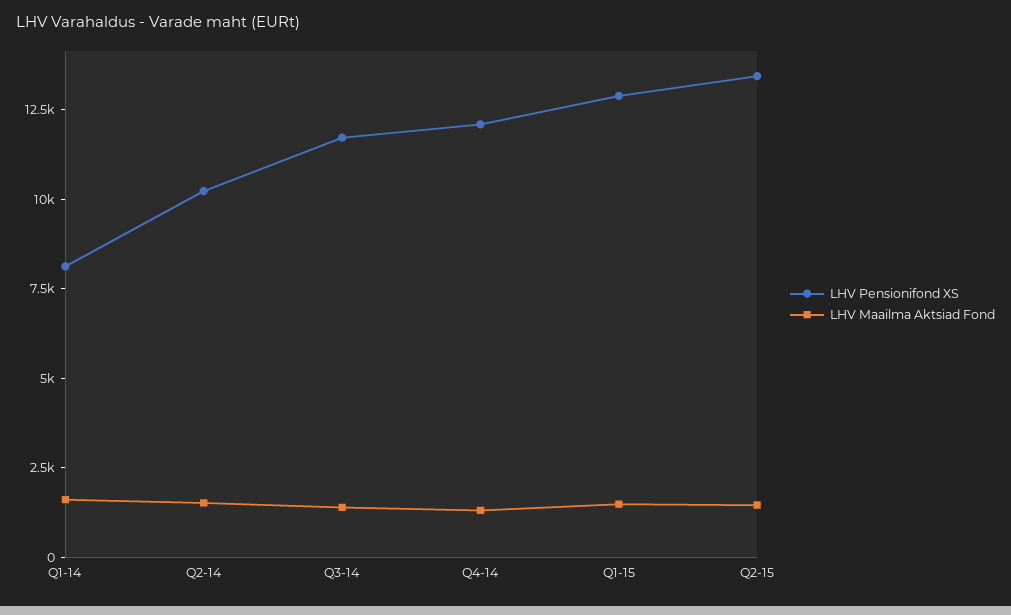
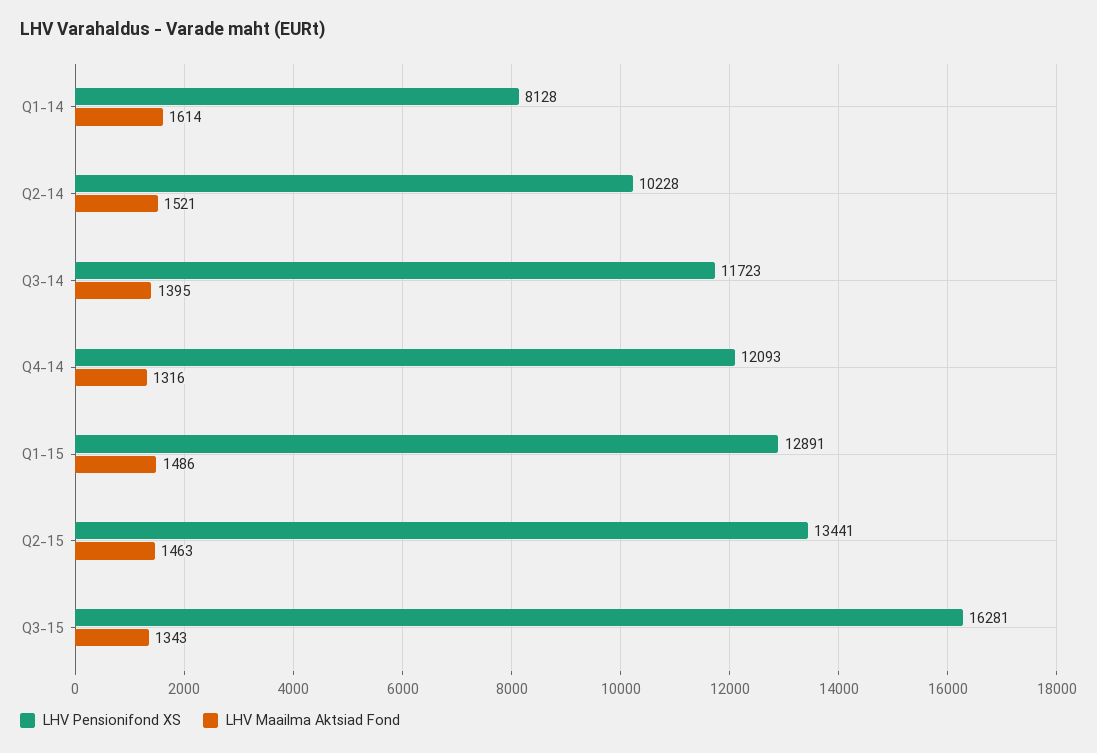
LHV Pensionifond XS, Q3-15: none -> 16281
LHV Maailma Aktsiad Fond, Q3-15: none -> 1343

